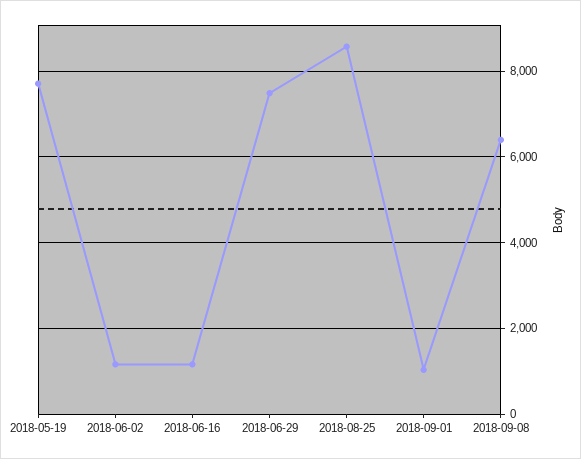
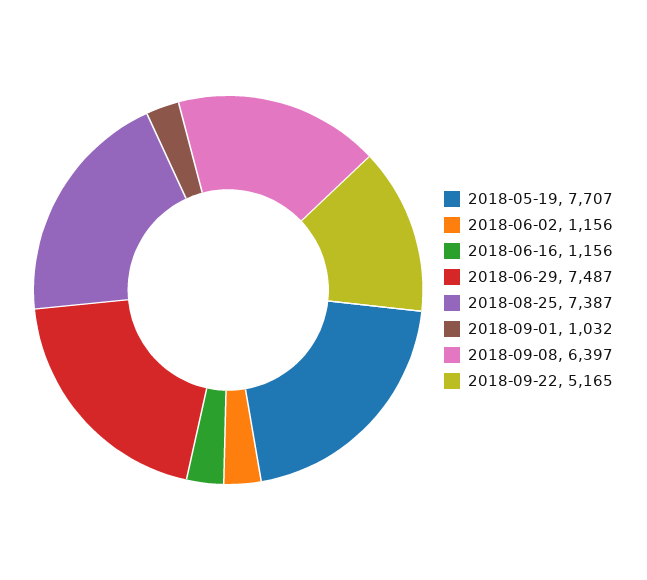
2018-08-25: 8600 -> 7387
2018-09-22: none -> 5165

